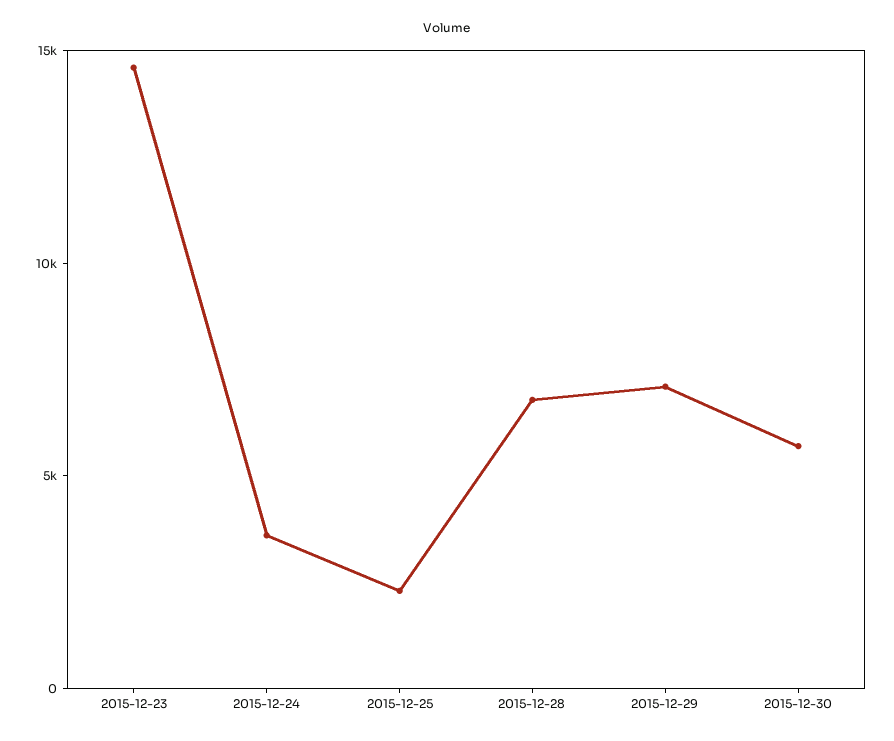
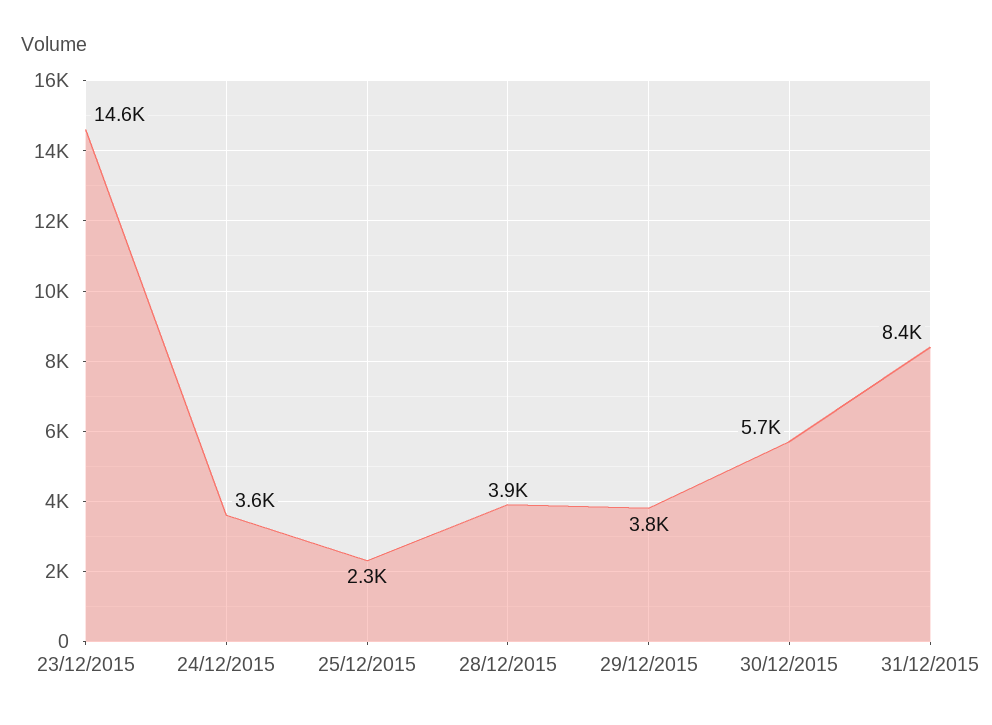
2015-12-28: 7000 -> 3900
2015-12-29: 7000 -> 3800
31/12/2015: none -> 8400

